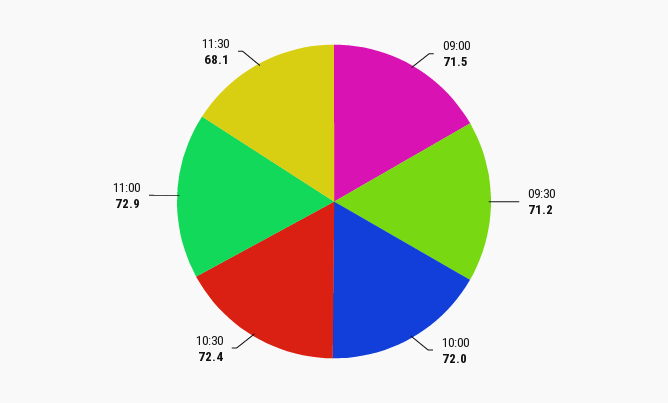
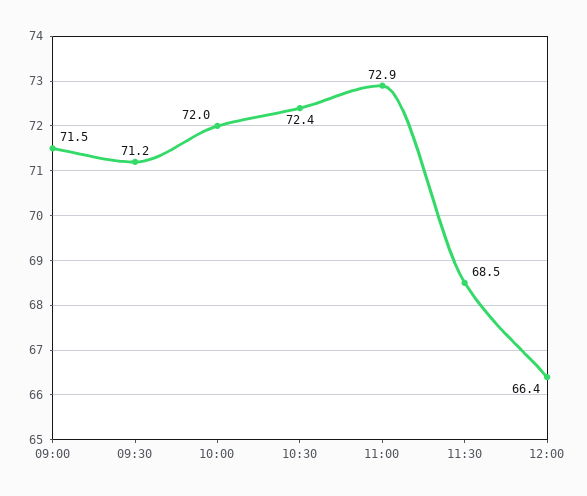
11:30: 68.1 -> 68.5
12:00: none -> 66.4

